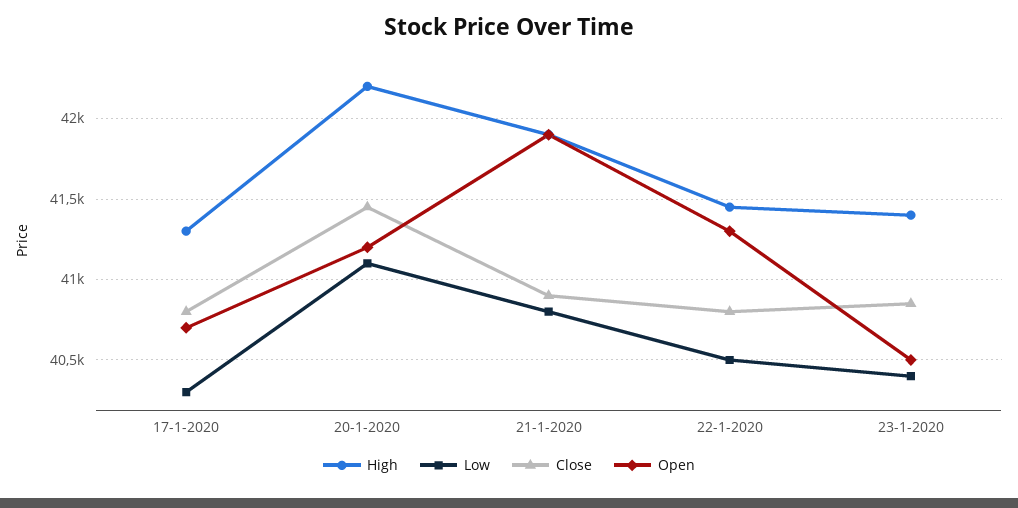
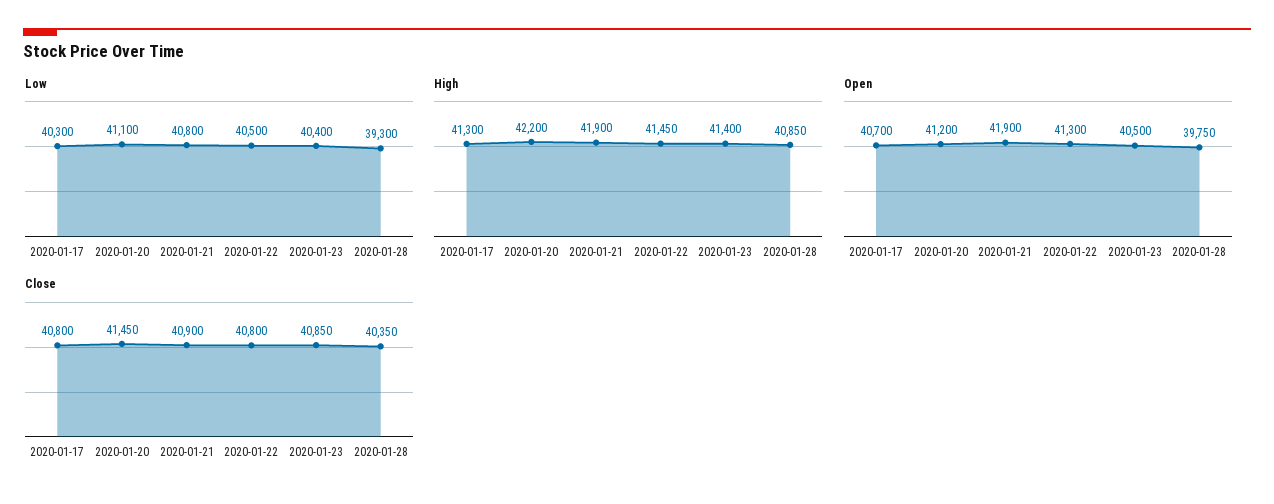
Low, 2020-01-28: none -> 39300
High, 2020-01-28: none -> 40850
Open, 2020-01-28: none -> 39750
Close, 2020-01-28: none -> 40350

